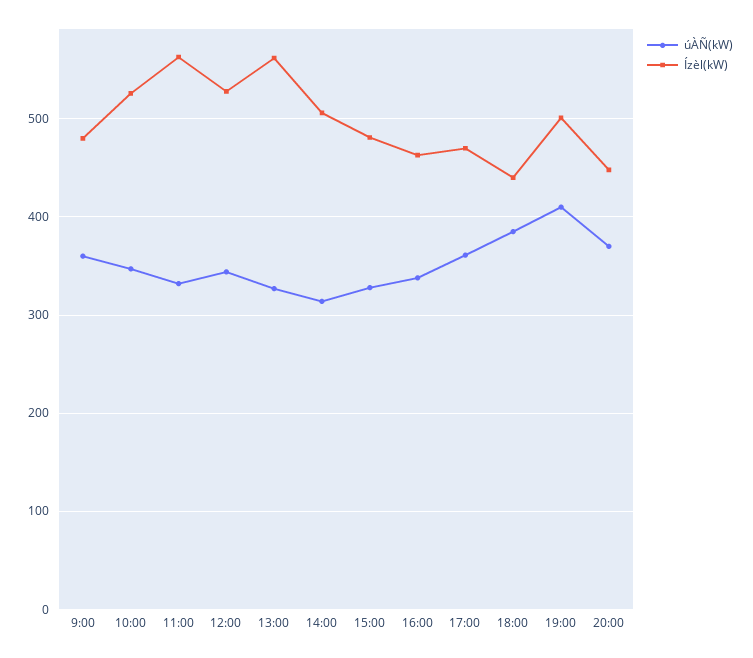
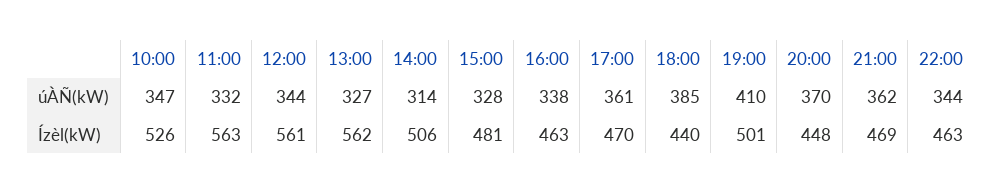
úÀÑ(kW), 9:00: 360 -> none
Ízèl(kW), 9:00: 480 -> none
Ízèl(kW), 12:00: 530 -> 561
úÀÑ(kW), 21:00: none -> 362
úÀÑ(kW), 22:00: none -> 344
Ízèl(kW), 21:00: none -> 469
Ízèl(kW), 22:00: none -> 463

